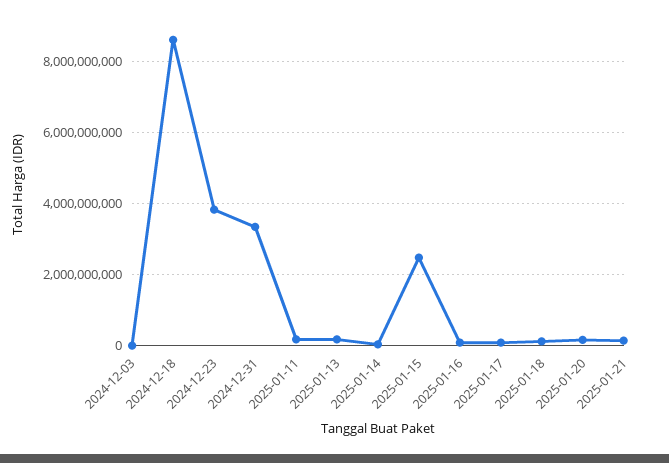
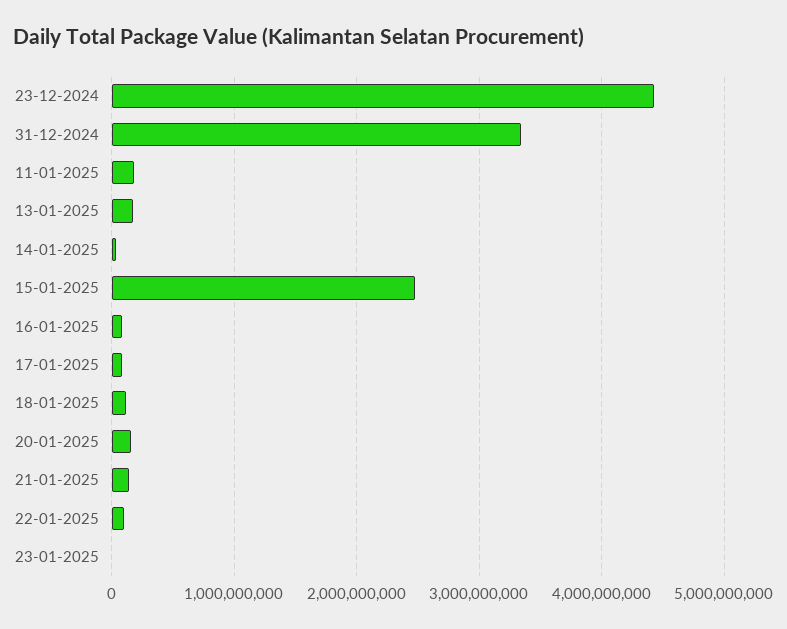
2024-12-03: 0 -> none
2024-12-18: 8600000000 -> none
2024-12-23: 3800000000 -> 4400000000
22-01-2025: none -> 100000000
23-01-2025: none -> 0

